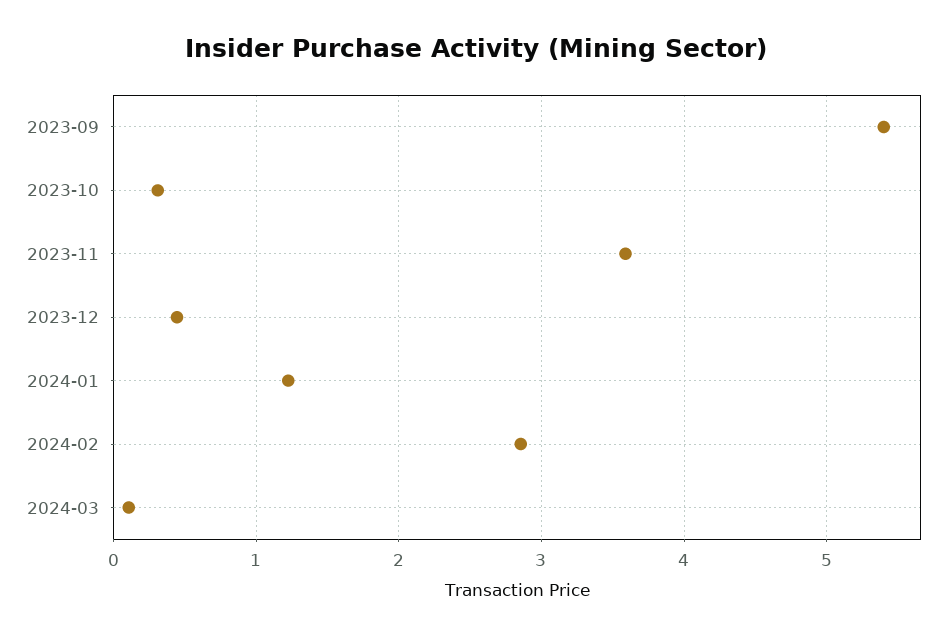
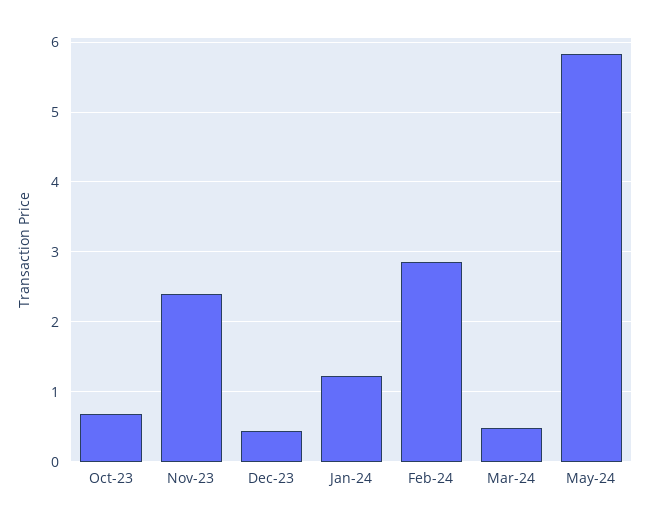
2023-09: 5.4 -> none
2023-10: 0.3 -> 0.7
2023-11: 3.6 -> 2.4
2024-03: 0.1 -> 0.5
May-24: none -> 5.8

